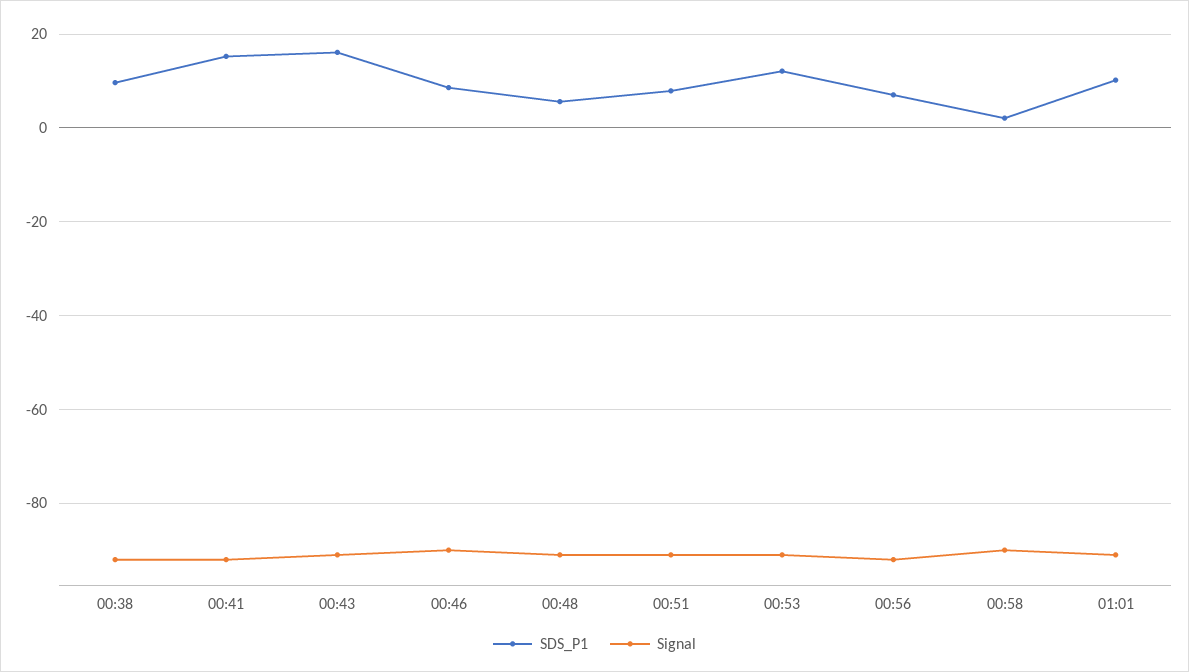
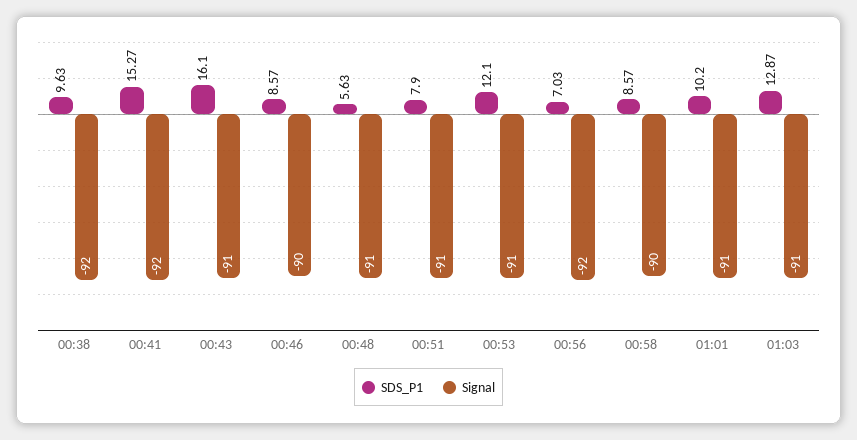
SDS_P1, 00:58: 2 -> 8.57
SDS_P1, 01:03: none -> 12.87
Signal, 01:03: none -> -91

